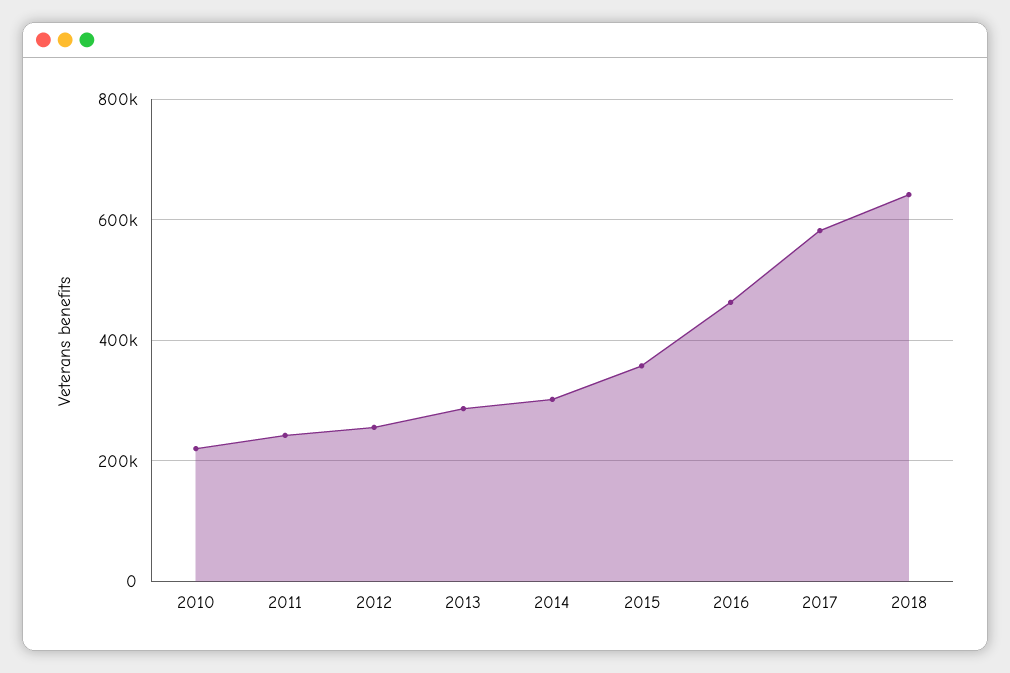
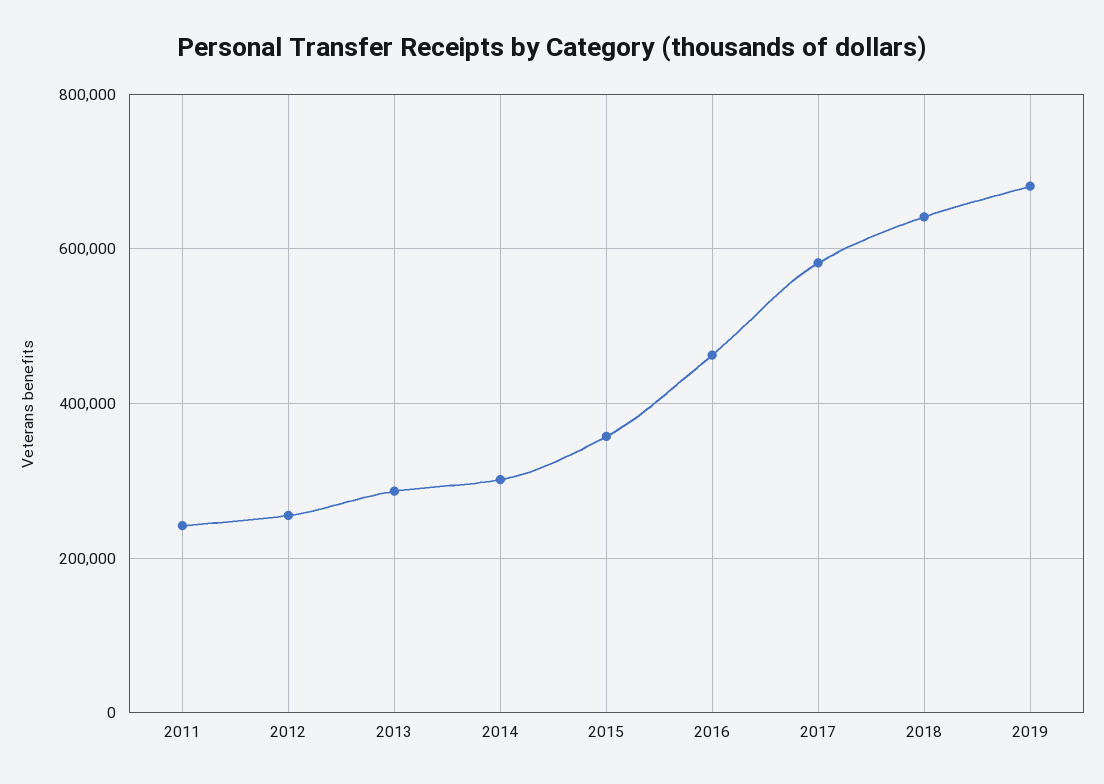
2010: 220000 -> none
2019: none -> 680000

